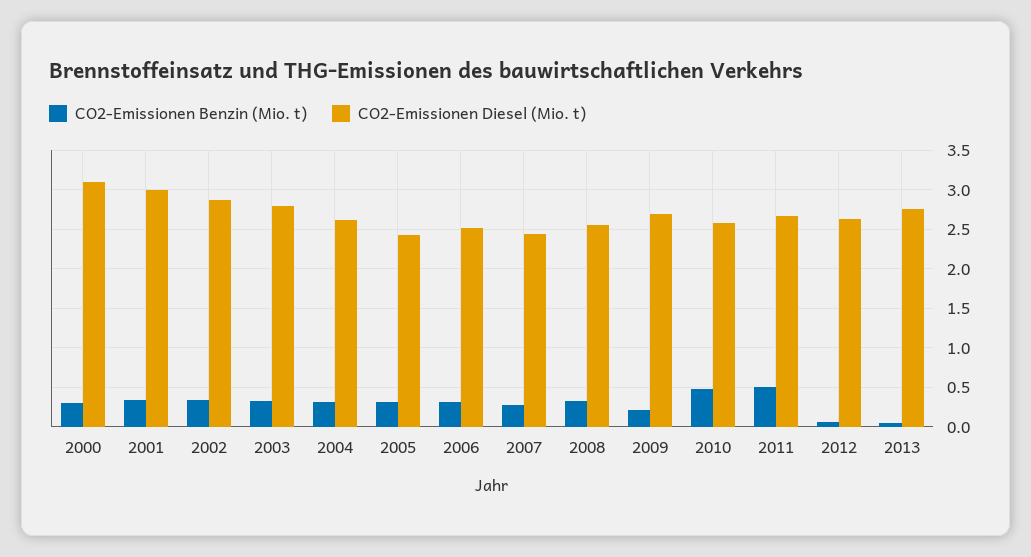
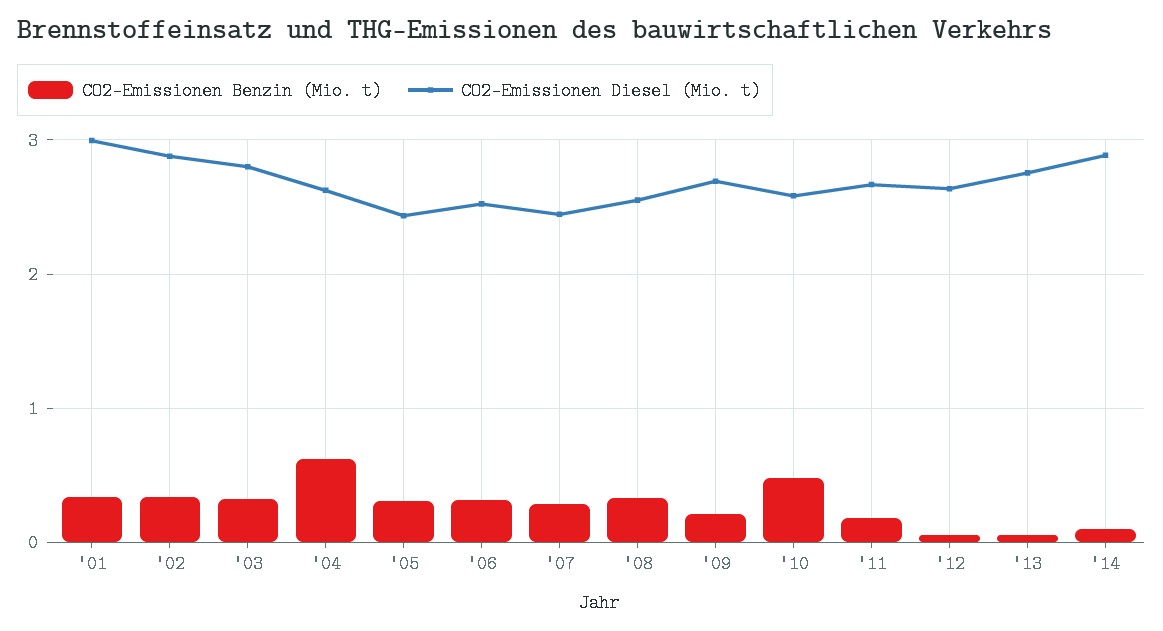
CO2-Emissionen Benzin (Mio. t), 2000: 0.3 -> none
CO2-Emissionen Diesel (Mio. t), 2000: 3.1 -> none
CO2-Emissionen Benzin (Mio. t), 2004: 0.3 -> 0.6
CO2-Emissionen Benzin (Mio. t), 2011: 0.5 -> 0.2
CO2-Emissionen Benzin (Mio. t), '14: none -> 0.1
CO2-Emissionen Diesel (Mio. t), '14: none -> 2.9

